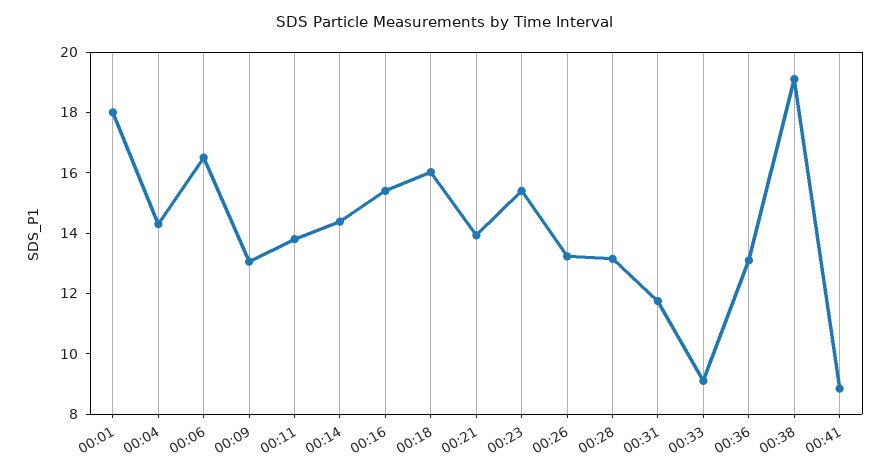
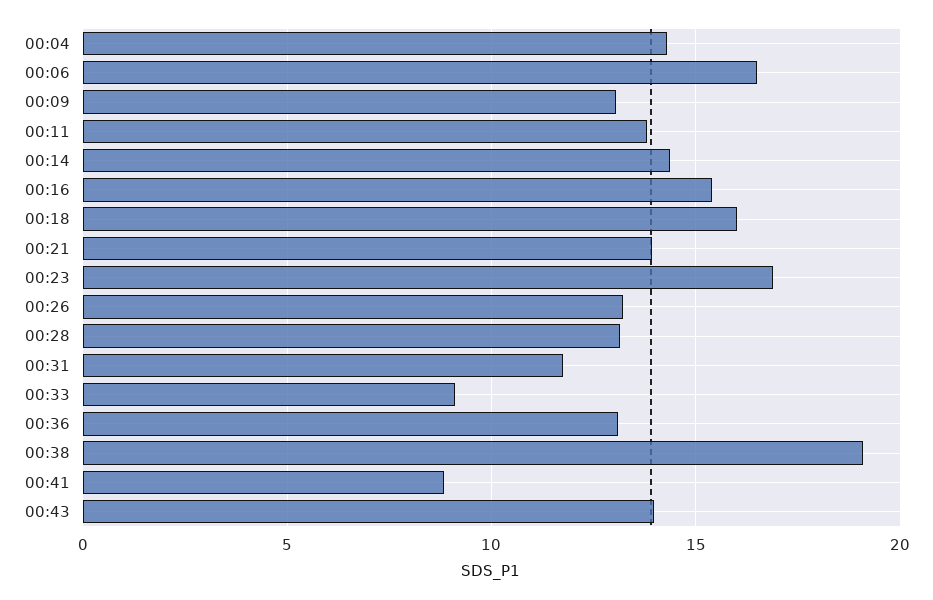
00:01: 18 -> none
00:23: 15.5 -> 17
00:43: none -> 14

